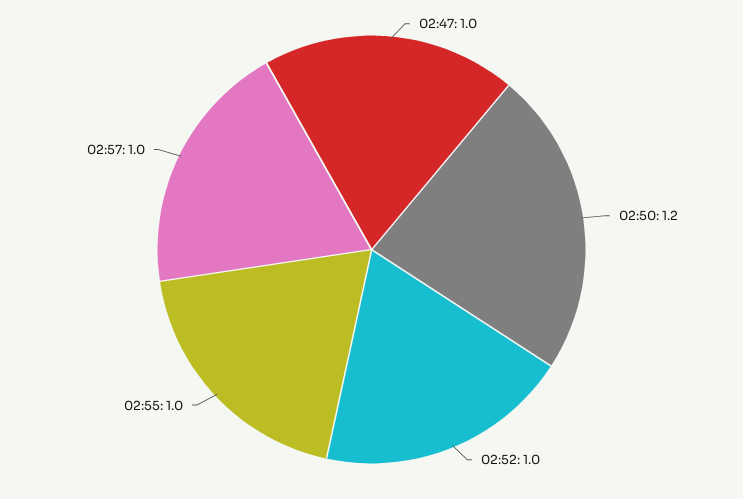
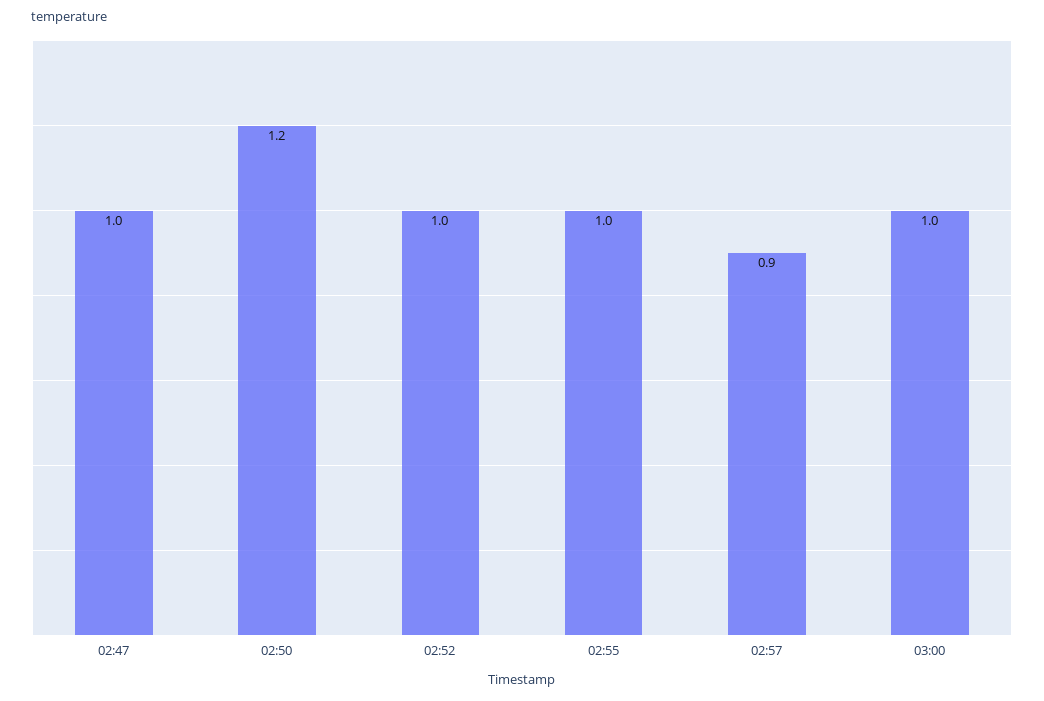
02:57: 1 -> 0.9
03:00: none -> 1

